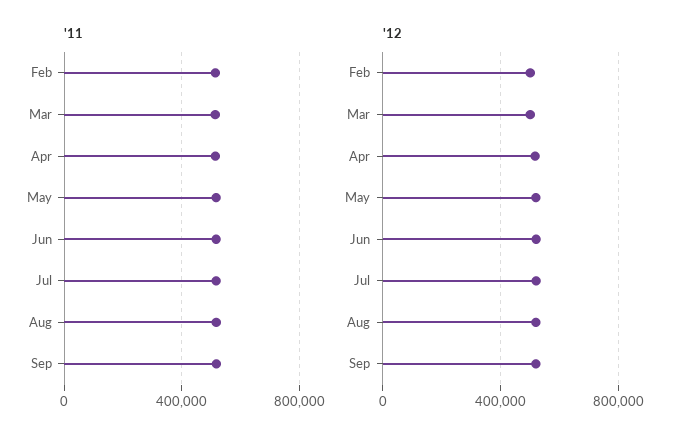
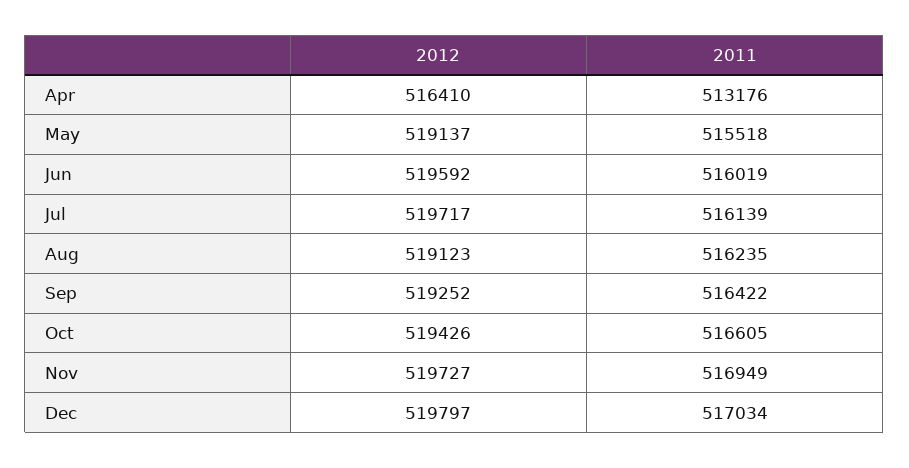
'11, Feb: 500000 -> none
'11, Mar: 500000 -> none
'12, Feb: 500000 -> none
'12, Mar: 500000 -> none
'12, Oct: none -> 519426
'11, Oct: none -> 516605
'12, Nov: none -> 519727
'11, Nov: none -> 516949
'12, Dec: none -> 519797
'11, Dec: none -> 517034

